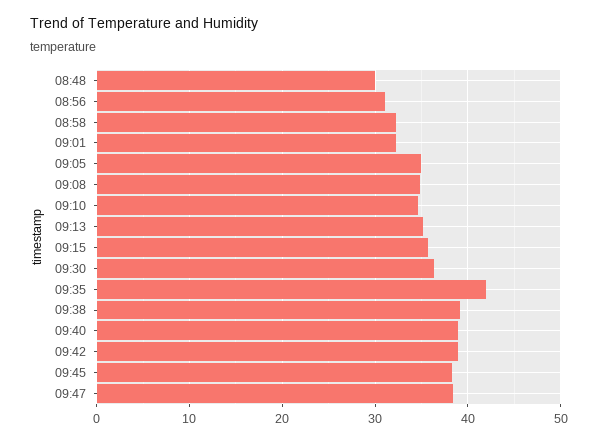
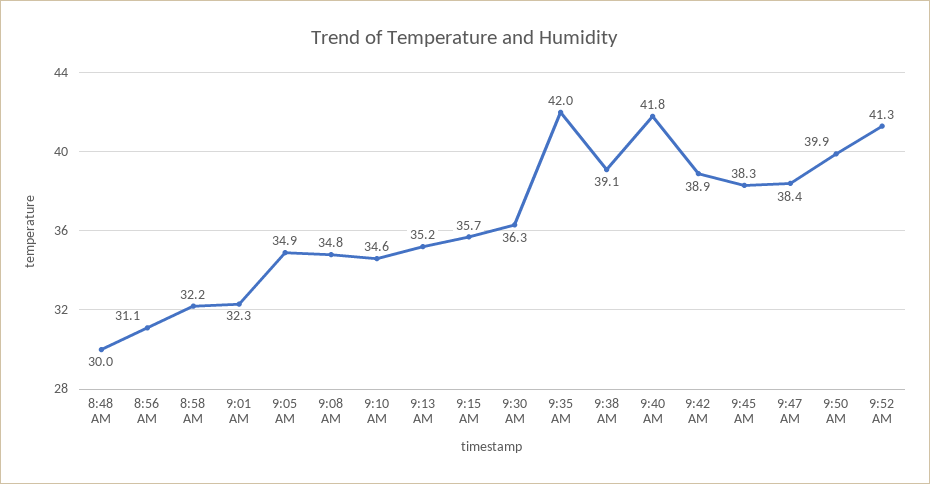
09:40: 39 -> 41.8
9:50 AM: none -> 39.9
9:52 AM: none -> 41.3

